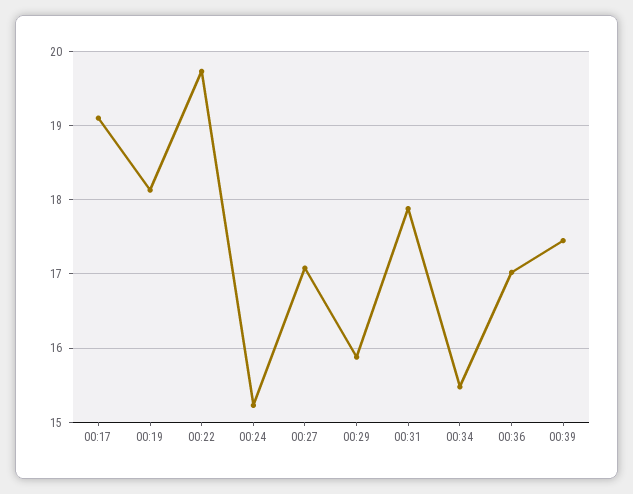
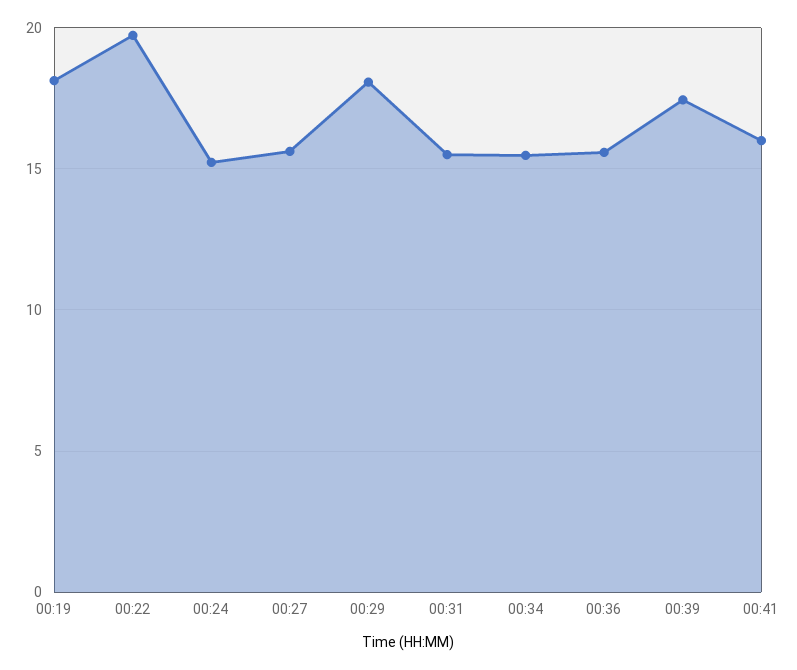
00:17: 19.1 -> none
00:27: 17.1 -> 15.5
00:29: 15.9 -> 18
00:31: 17.9 -> 15.5
00:36: 17 -> 15.5
00:41: none -> 16

